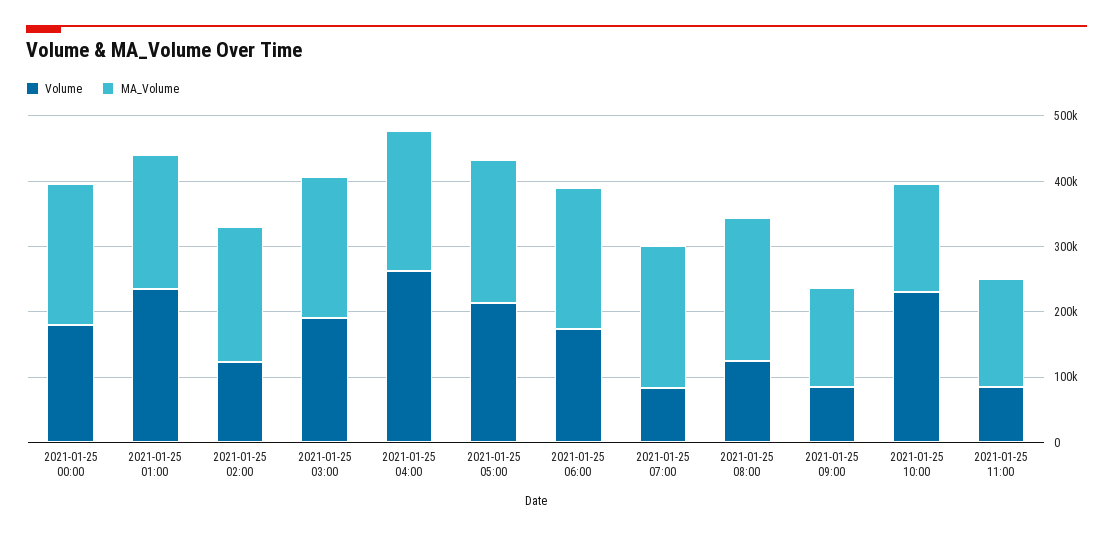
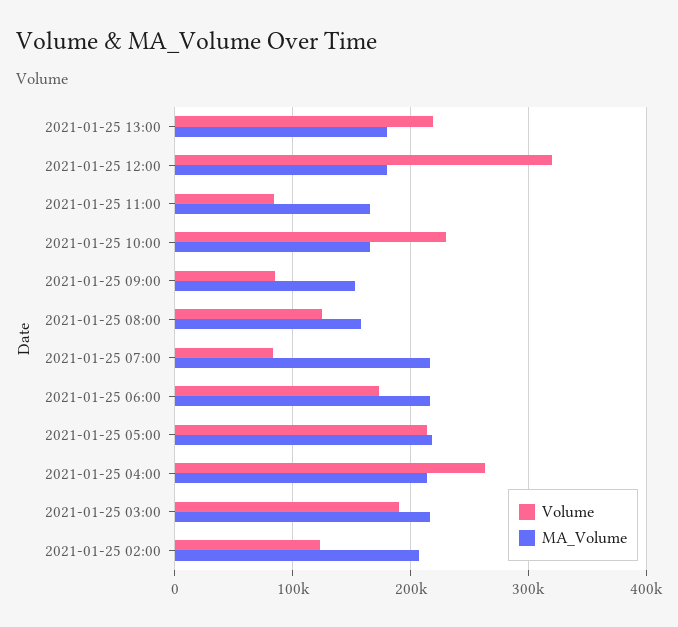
Volume, 2021-01-25 00:00: 180000 -> none
MA_Volume, 2021-01-25 00:00: 220000 -> none
Volume, 2021-01-25 01:00: 240000 -> none
MA_Volume, 2021-01-25 01:00: 200000 -> none
MA_Volume, 2021-01-25 08:00: 220000 -> 160000
Volume, 2021-01-25 13:00: none -> 220000
MA_Volume, 2021-01-25 13:00: none -> 180000
Volume, 2021-01-25 12:00: none -> 320000
MA_Volume, 2021-01-25 12:00: none -> 180000

